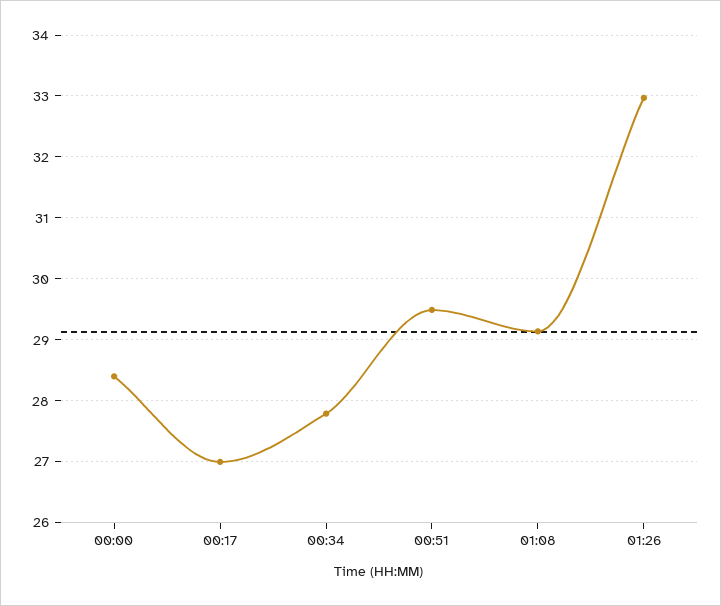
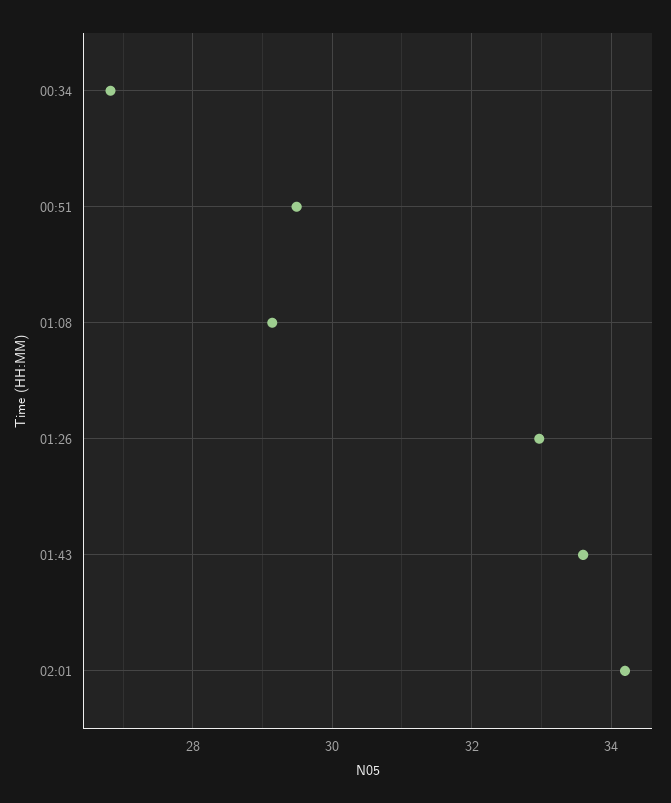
00:00: 28.4 -> none
00:17: 27 -> none
00:34: 27.8 -> 26.8
01:43: none -> 33.6
02:01: none -> 34.2

